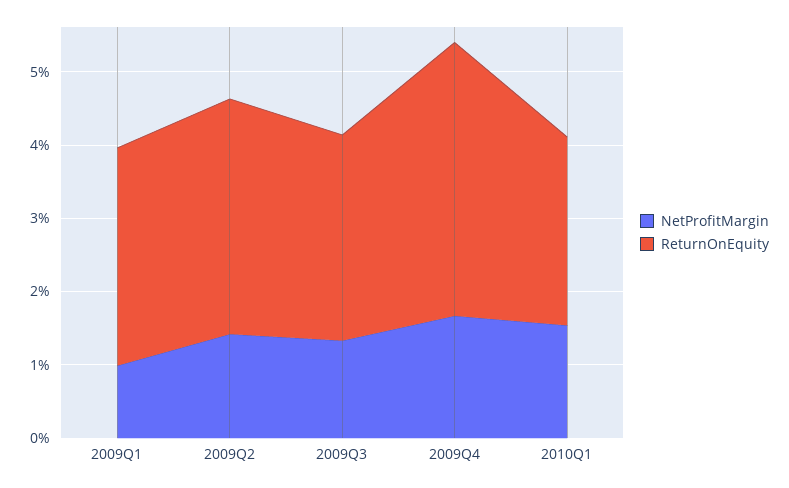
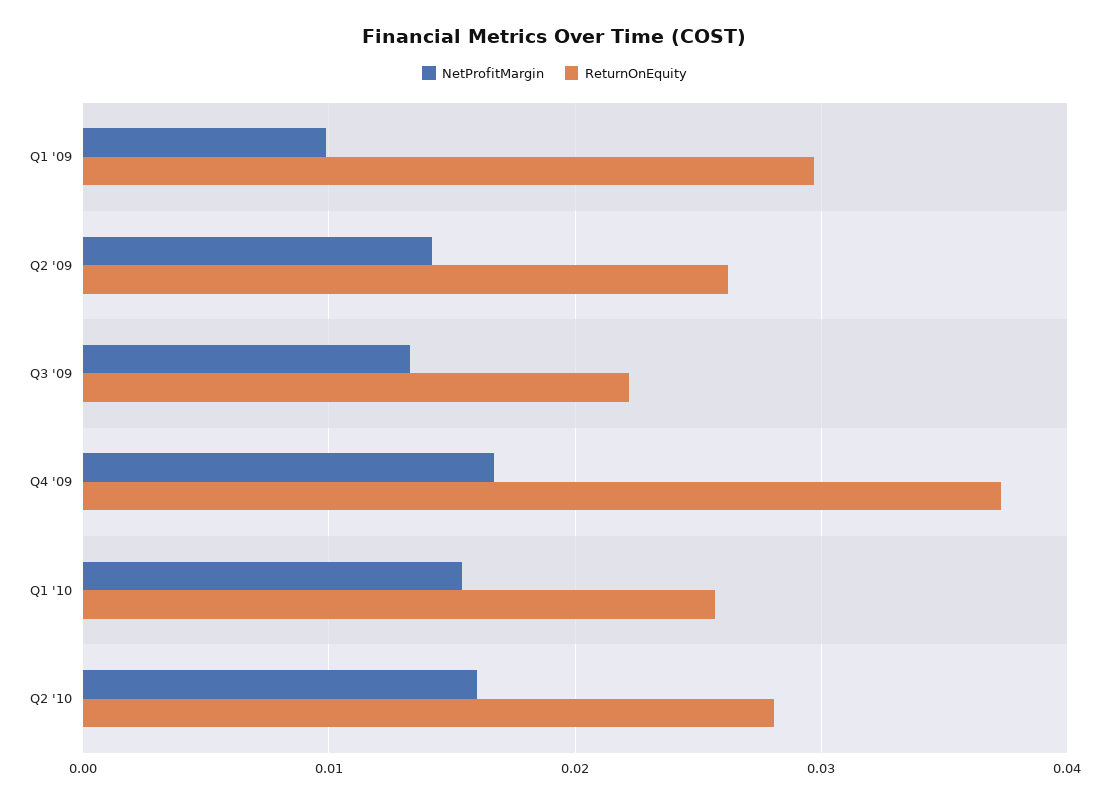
ReturnOnEquity, 2009Q2: 0.032 -> 0.026
ReturnOnEquity, 2009Q3: 0.028 -> 0.022
NetProfitMargin, Q2 '10: none -> 0.016
ReturnOnEquity, Q2 '10: none -> 0.028

